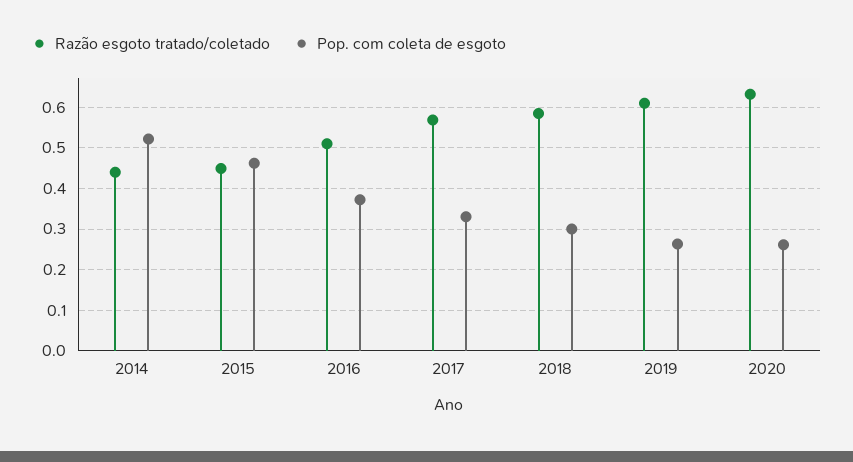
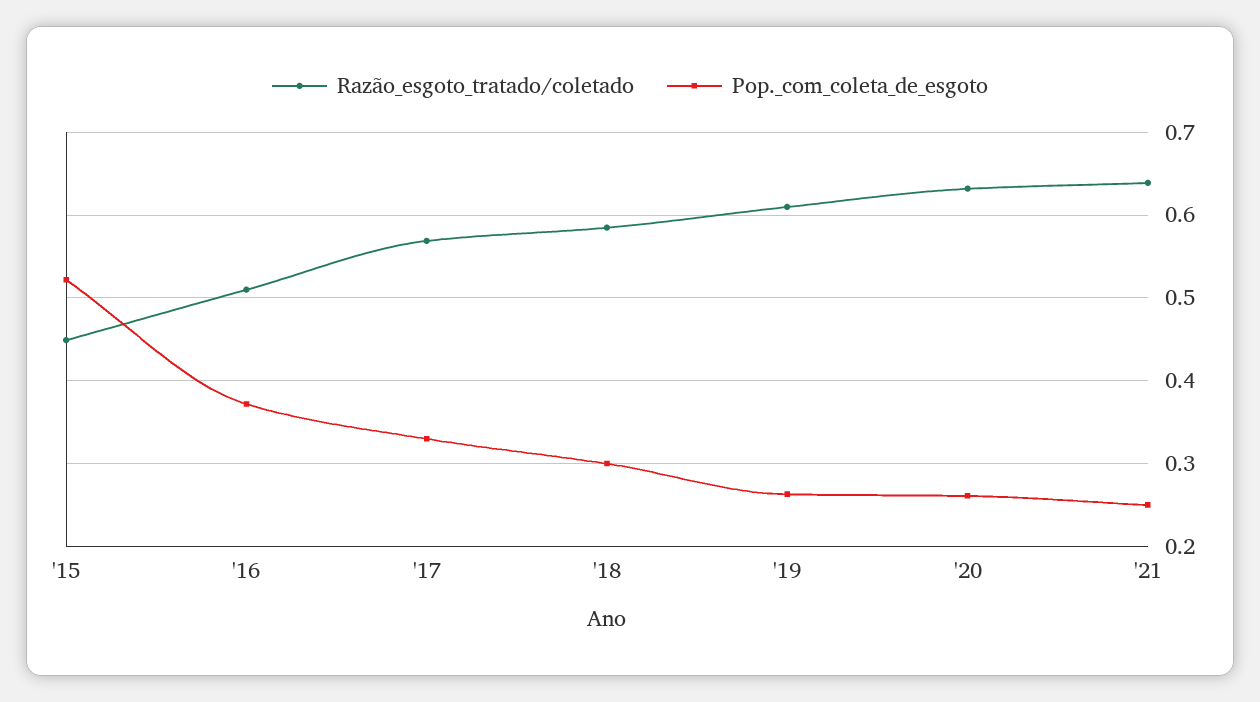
Razão esgoto tratado/coletado, 2014: 0.44 -> none
Pop. com coleta de esgoto, 2014: 0.52 -> none
Pop. com coleta de esgoto, 2015: 0.46 -> 0.52
Razão esgoto tratado/coletado, '21: none -> 0.64
Pop. com coleta de esgoto, '21: none -> 0.25

